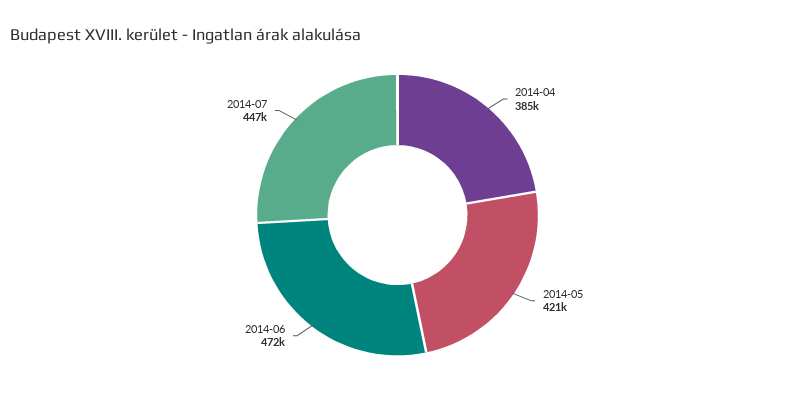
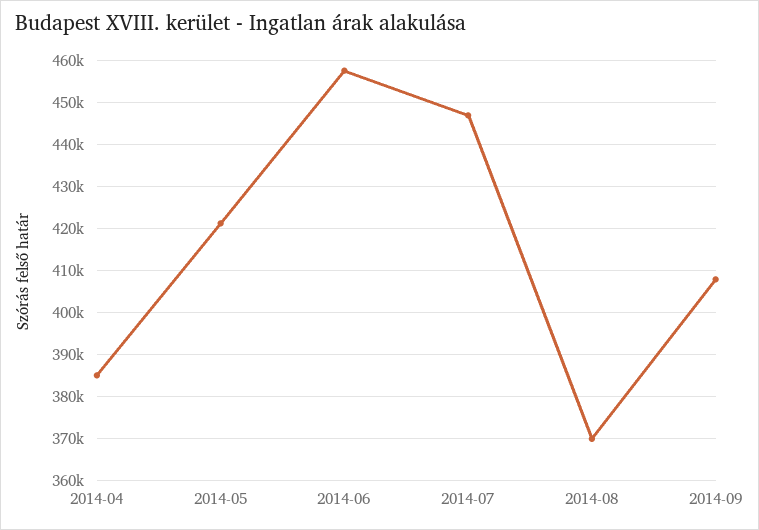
2014-06: 472000 -> 458000
2014-08: none -> 370000
2014-09: none -> 408000

